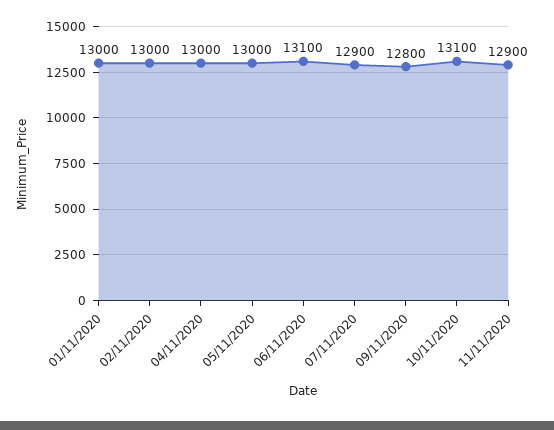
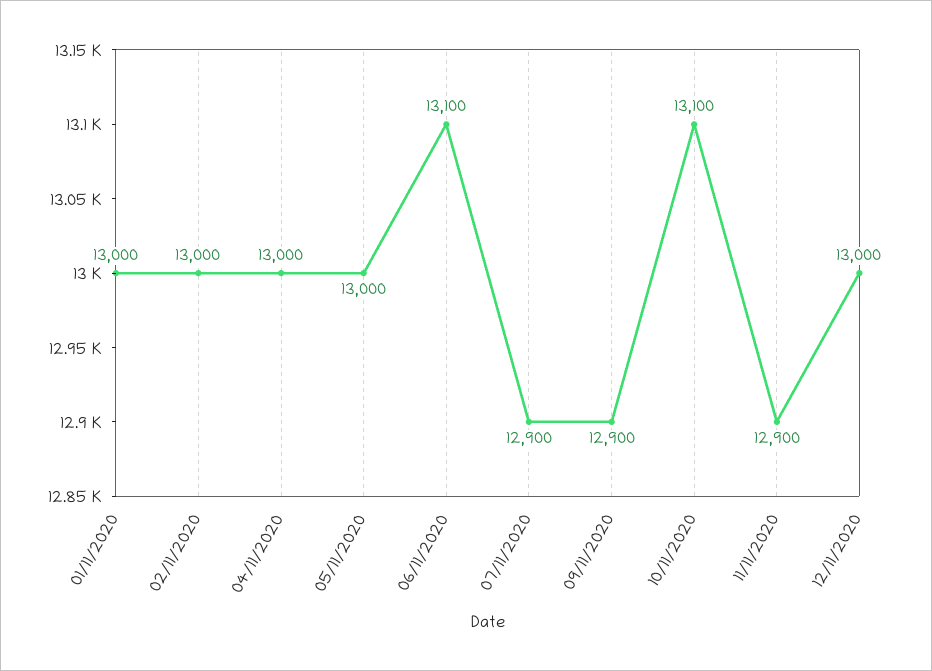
09/11/2020: 12800 -> 12900
12/11/2020: none -> 13000

